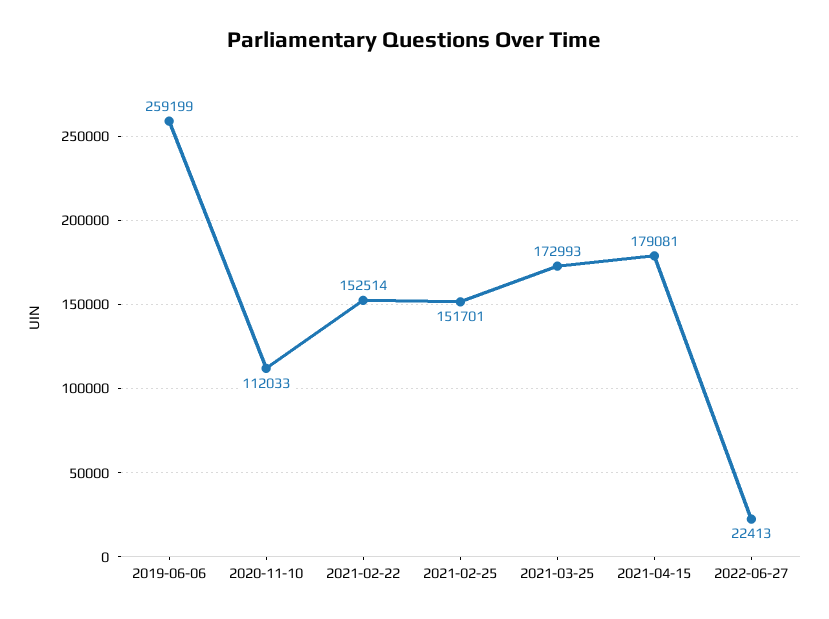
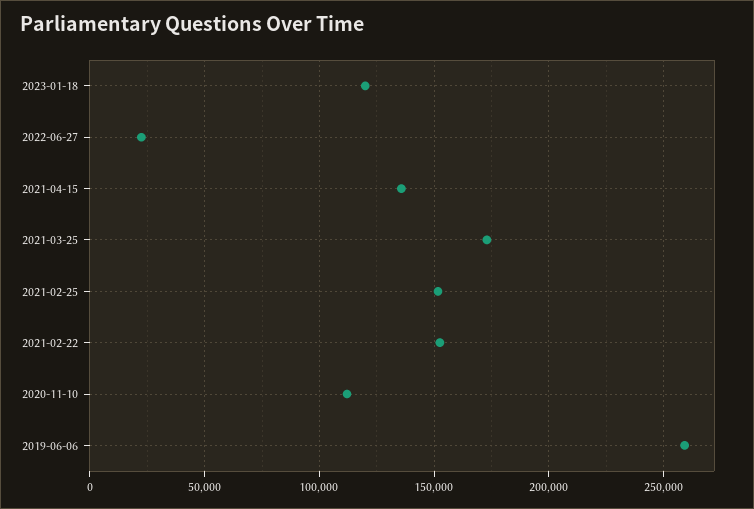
2021-04-15: 179081 -> 135000
2023-01-18: none -> 120000

